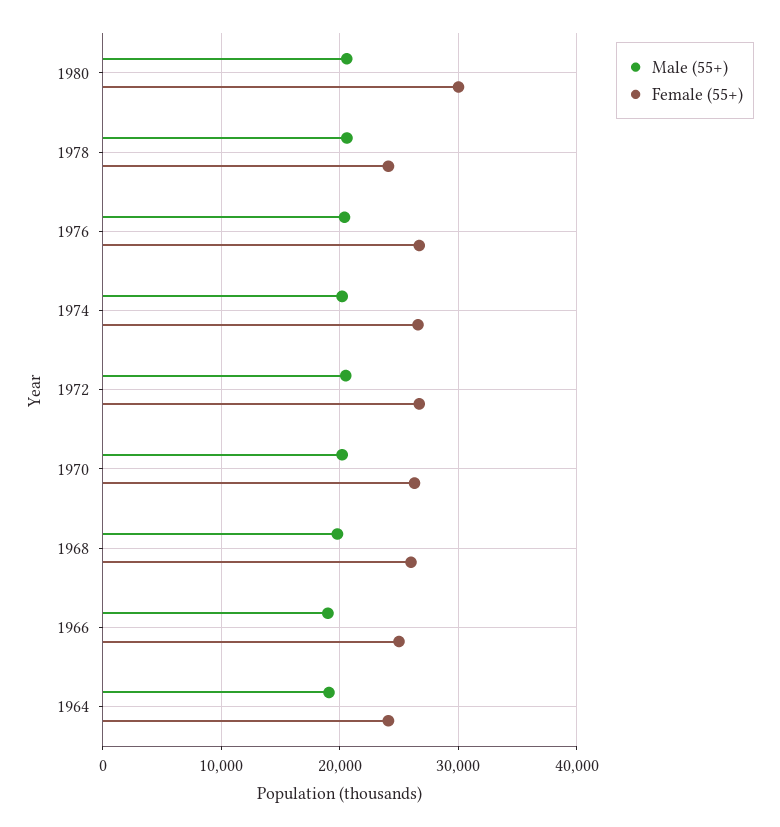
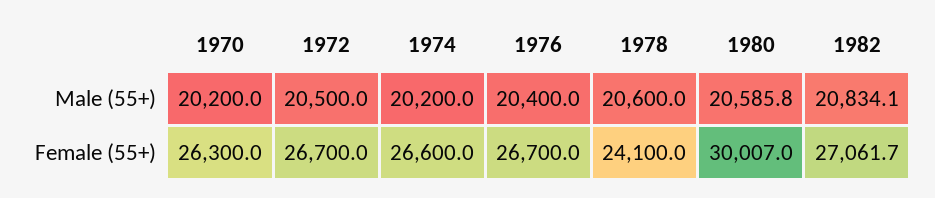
Male (55+), 1968: 20000 -> none
Female (55+), 1968: 26000 -> none
Male (55+), 1966: 19000 -> none
Female (55+), 1966: 25000 -> none
Male (55+), 1964: 19000 -> none
Female (55+), 1964: 24000 -> none
Male (55+), 1982: none -> 20834.1
Female (55+), 1982: none -> 27061.7

